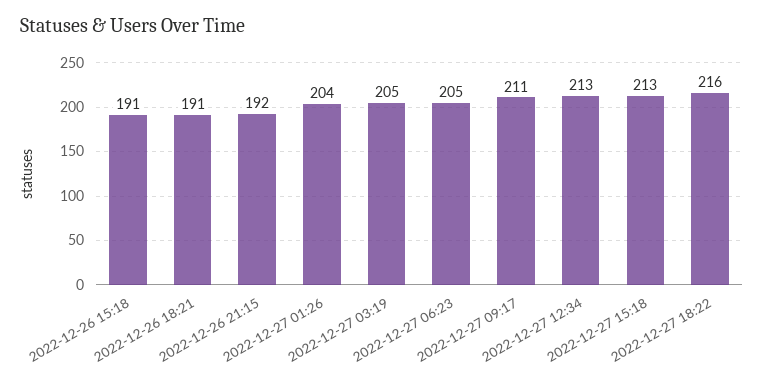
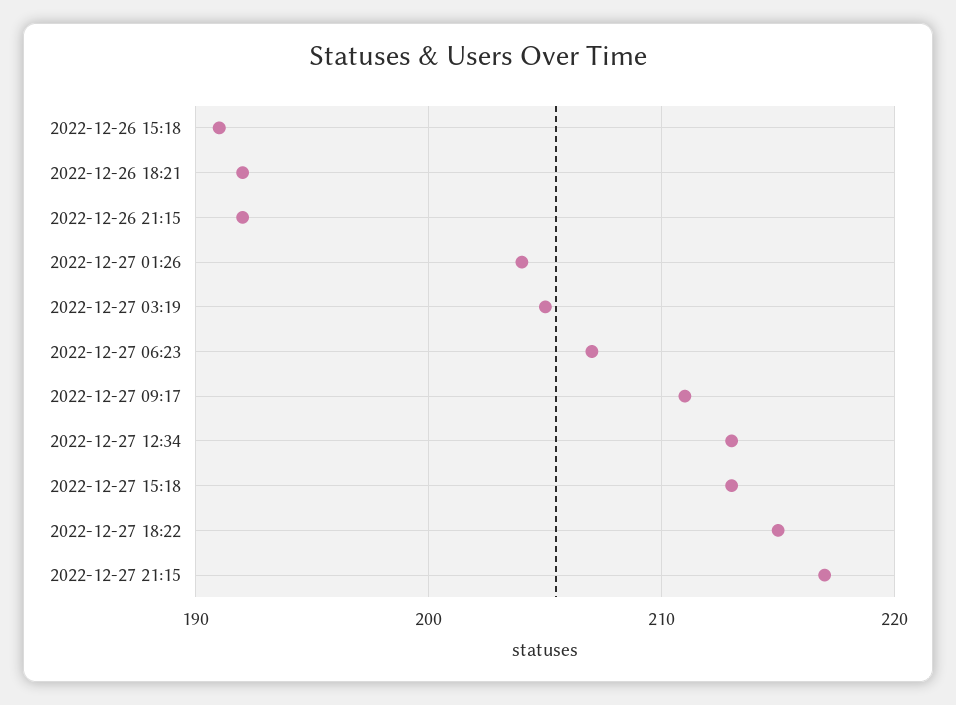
2022-12-26 18:21: 191 -> 192
2022-12-27 06:23: 205 -> 207
2022-12-27 18:22: 216 -> 215
2022-12-27 21:15: none -> 217

